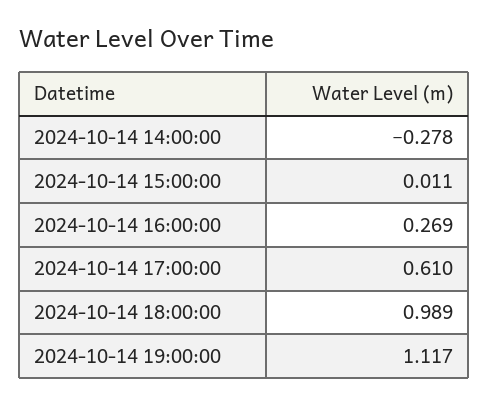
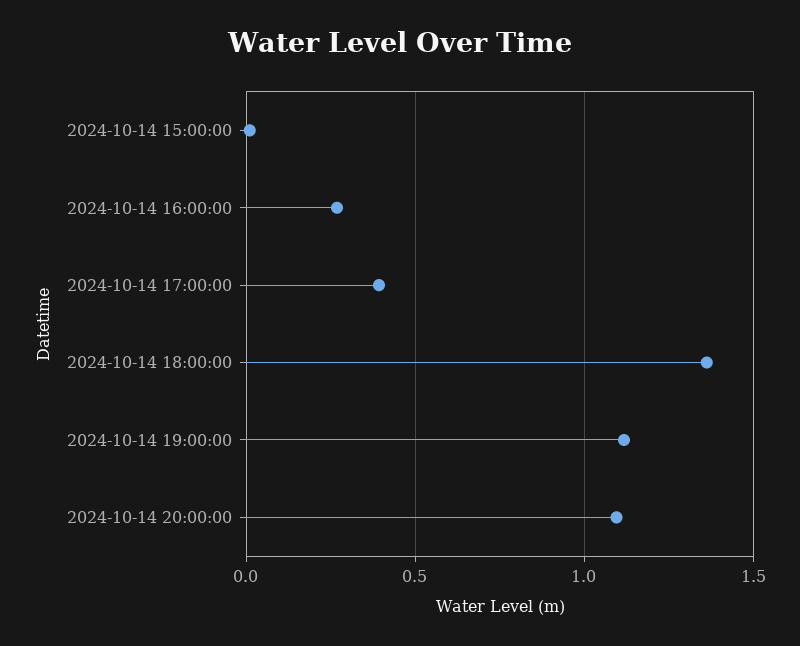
2024-10-14 14:00:00: -0.278 -> none
2024-10-14 17:00:00: 0.61 -> 0.4
2024-10-14 18:00:00: 0.989 -> 1.35
2024-10-14 20:00:00: none -> 1.1

